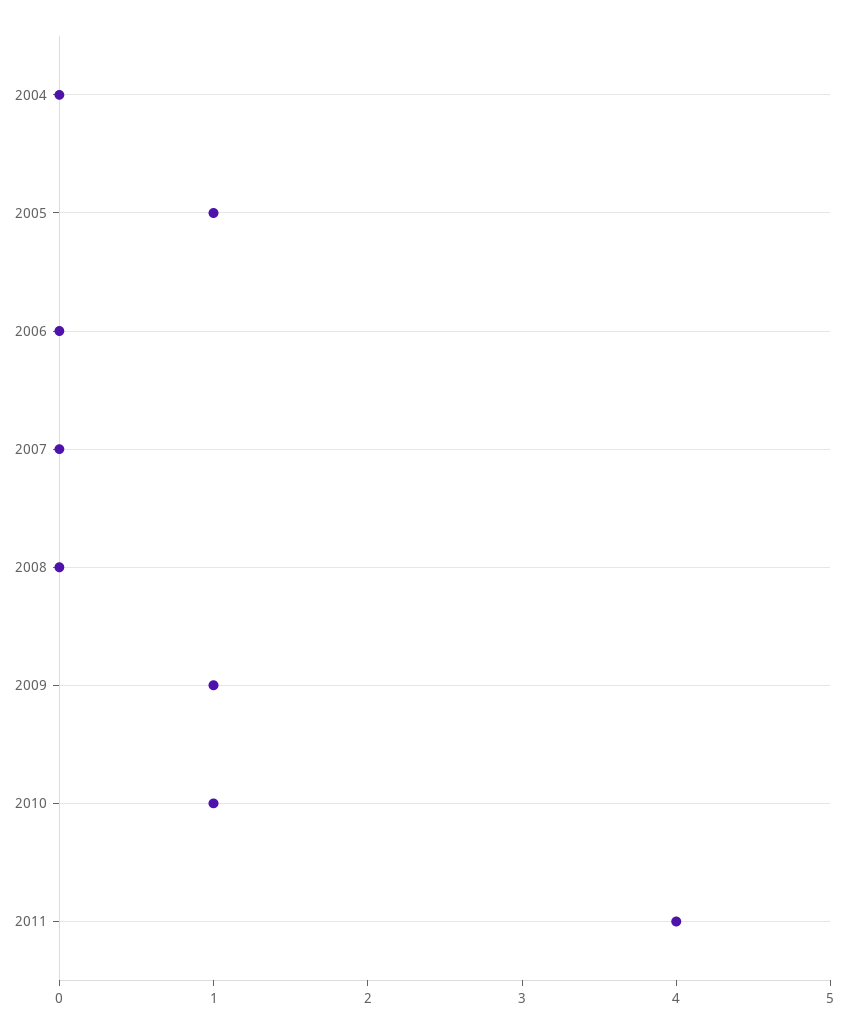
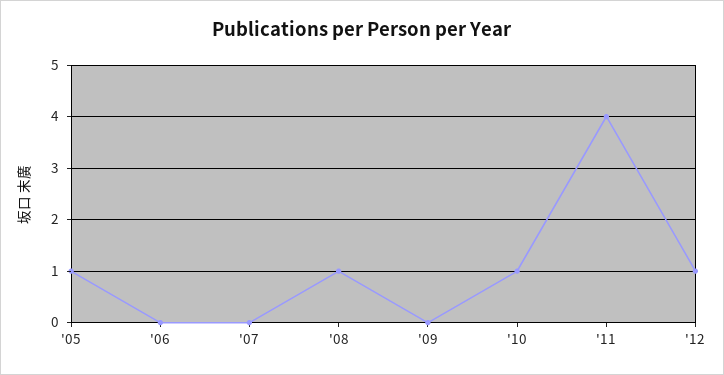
2004: 0 -> none
2008: 0 -> 1
2009: 1 -> 0
'12: none -> 1

